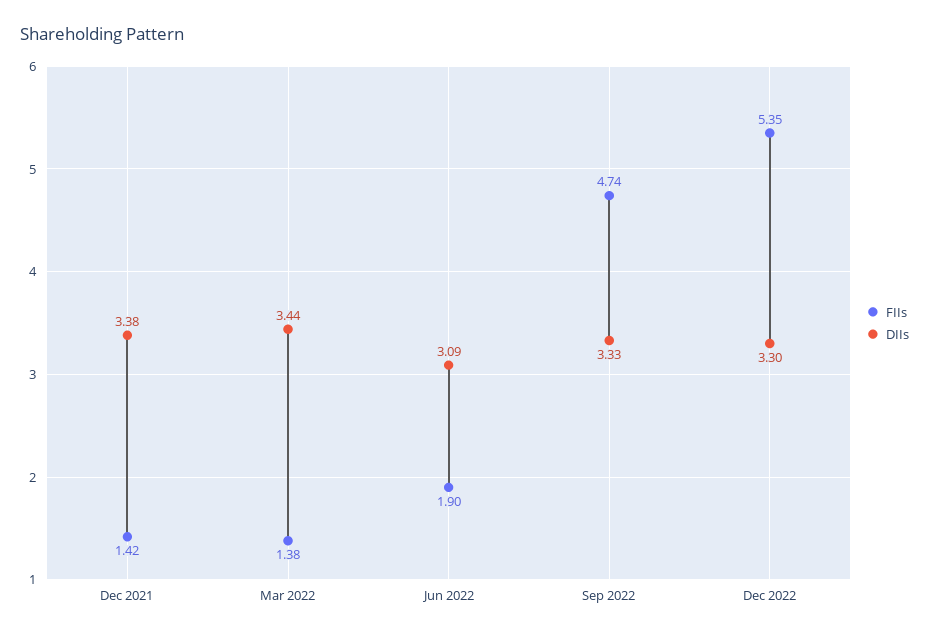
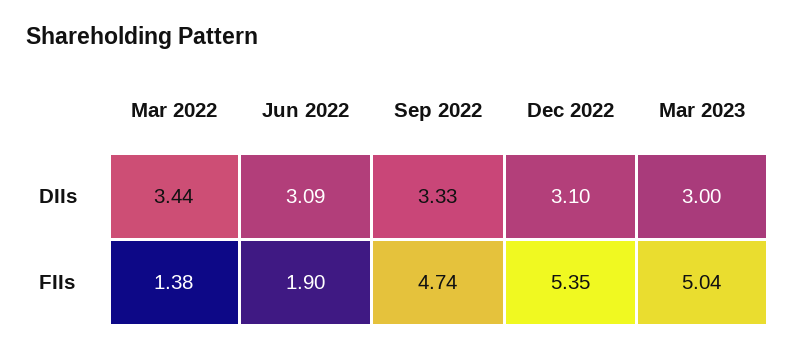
FIIs, Dec 2021: 1.42 -> none
DIIs, Dec 2021: 3.38 -> none
DIIs, Dec 2022: 3.3 -> 3.1
DIIs, Mar 2023: none -> 3
FIIs, Mar 2023: none -> 5.04

